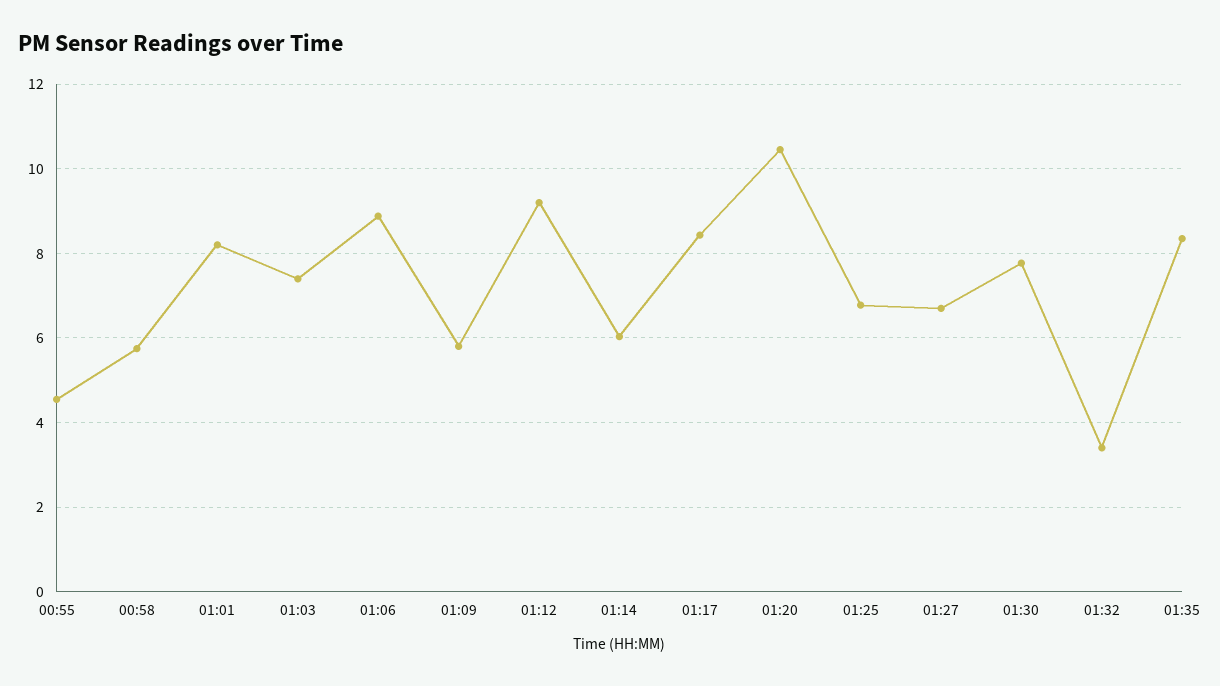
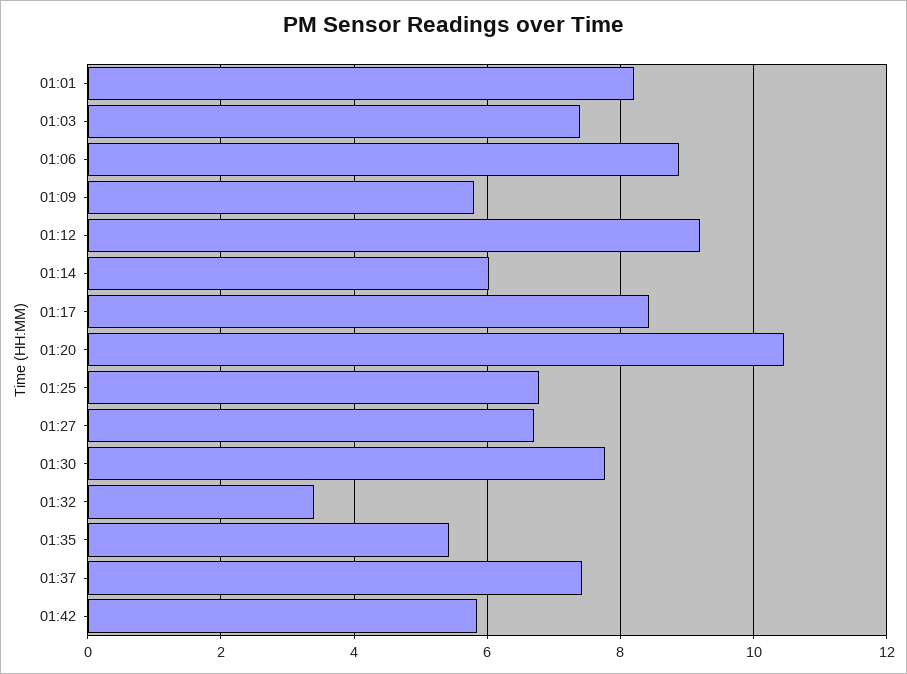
00:55: 4.6 -> none
00:58: 5.8 -> none
01:35: 8.4 -> 5.4
01:37: none -> 7.4
01:42: none -> 5.8

